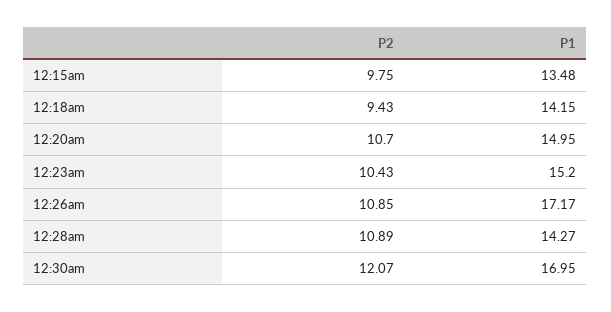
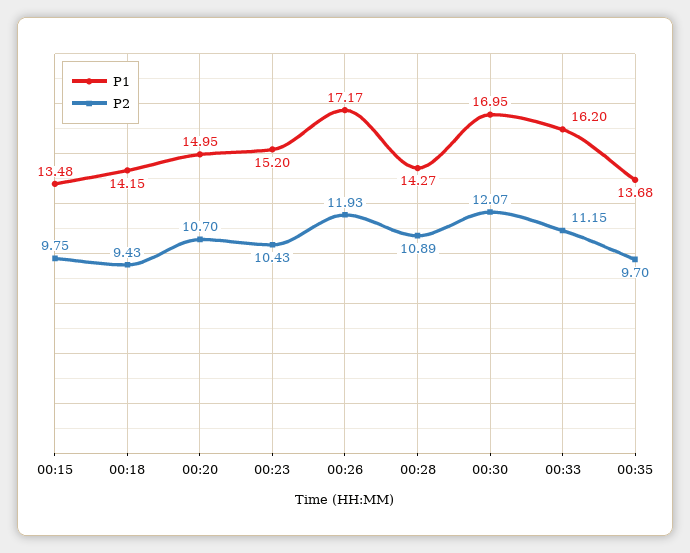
P2, 12:26am: 10.85 -> 11.93
P1, 00:33: none -> 16.2
P2, 00:33: none -> 11.15
P1, 00:35: none -> 13.68
P2, 00:35: none -> 9.7

